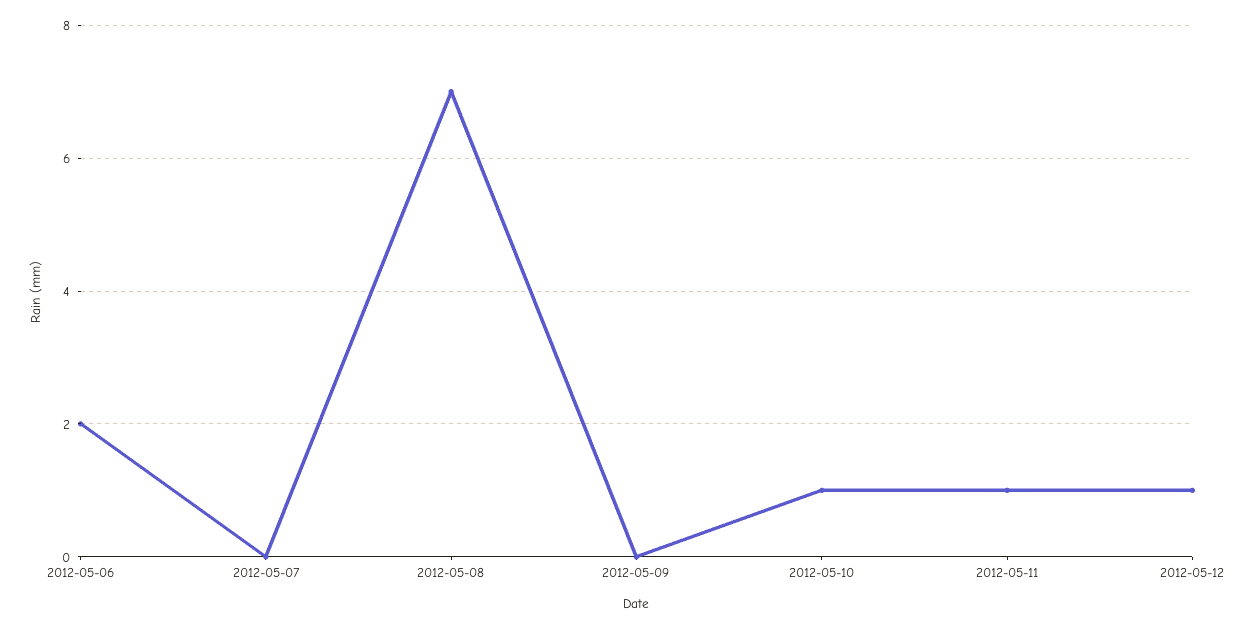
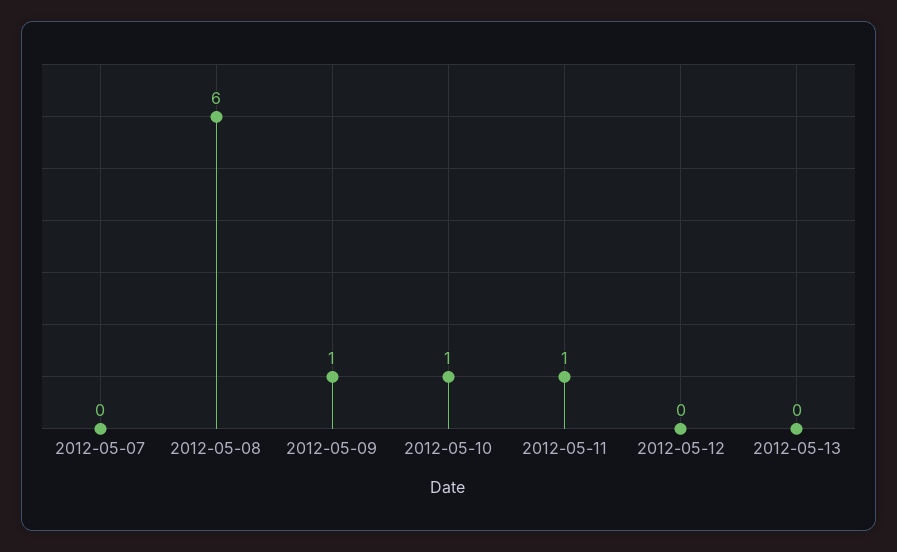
2012-05-06: 2 -> none
2012-05-08: 7 -> 6
2012-05-09: 0 -> 1
2012-05-12: 1 -> 0
2012-05-13: none -> 0

